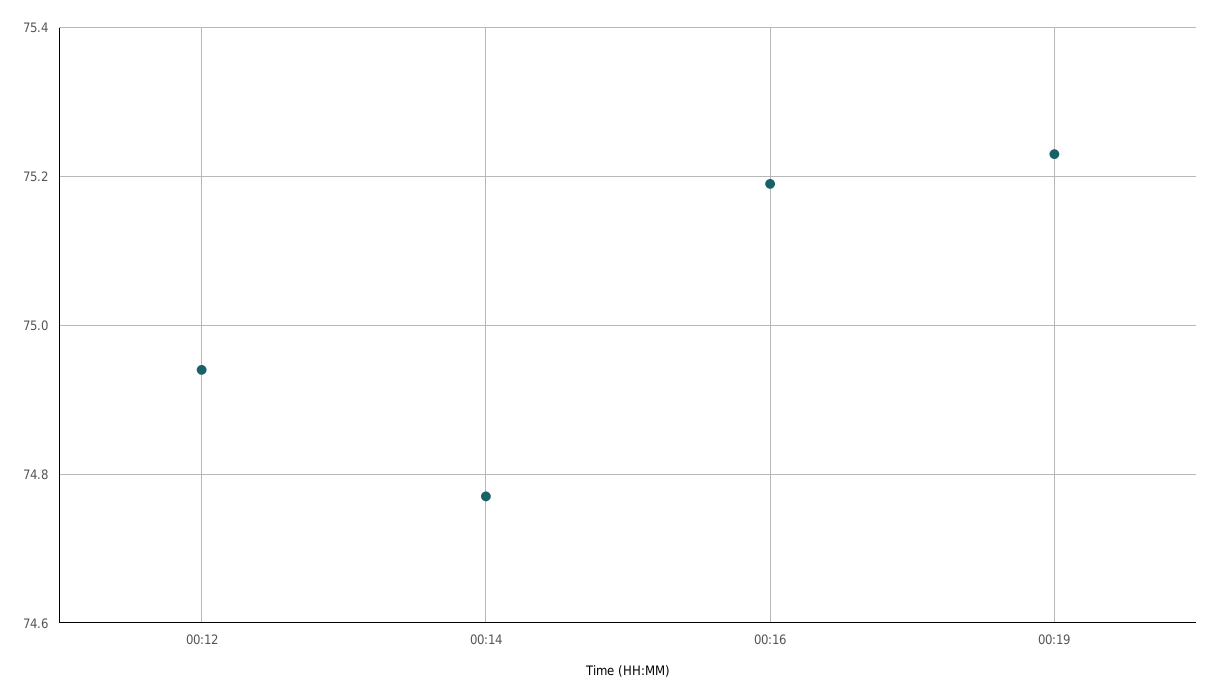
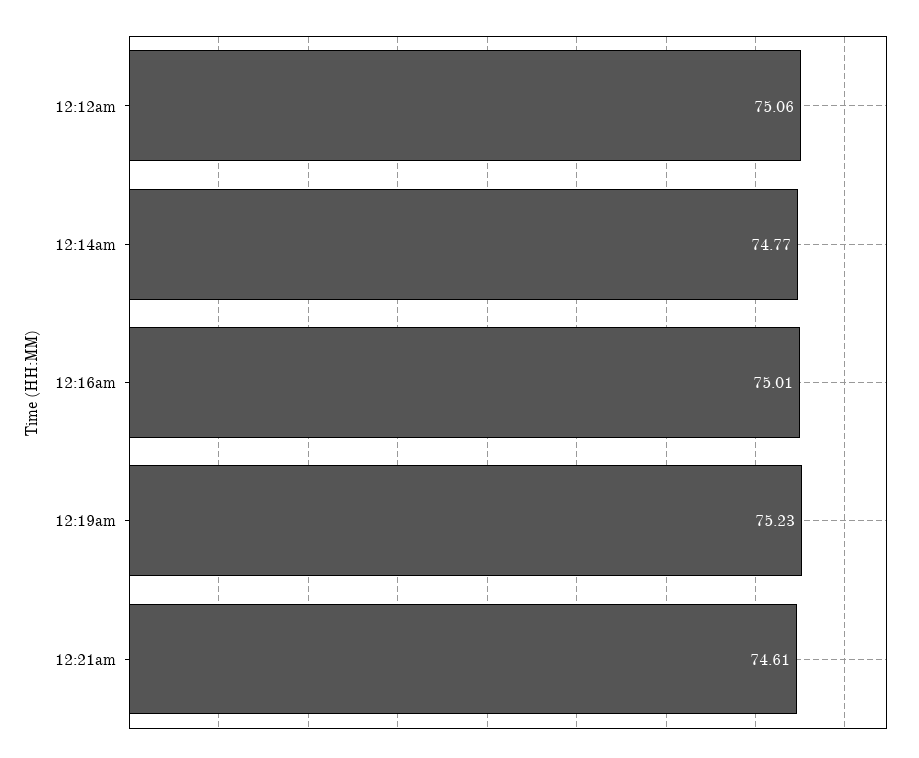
00:12: 74.95 -> 75.06
00:16: 75.2 -> 75.01
12:21am: none -> 74.61

